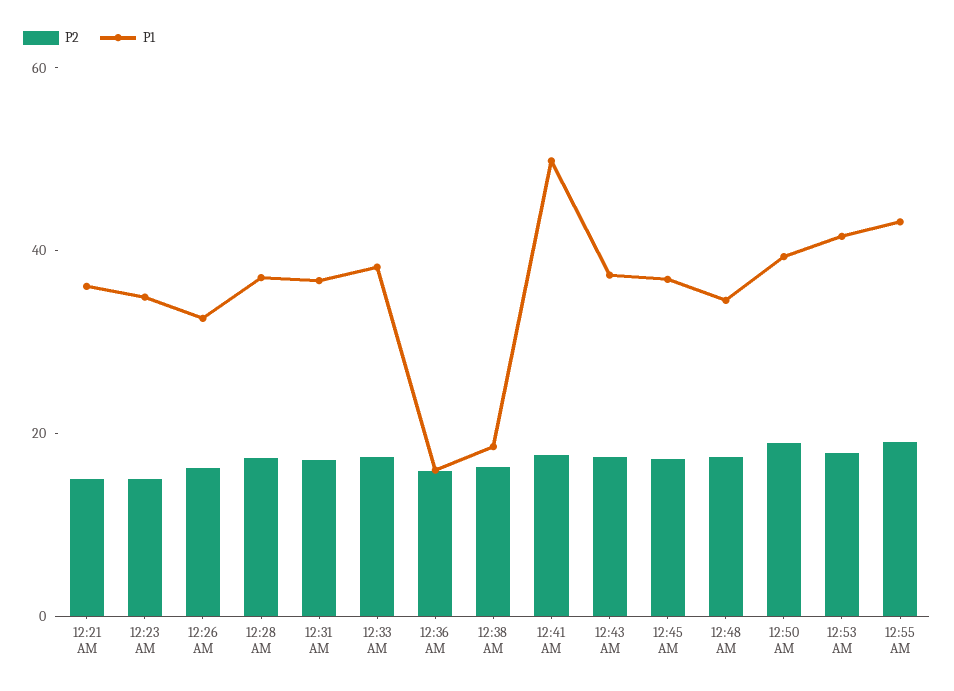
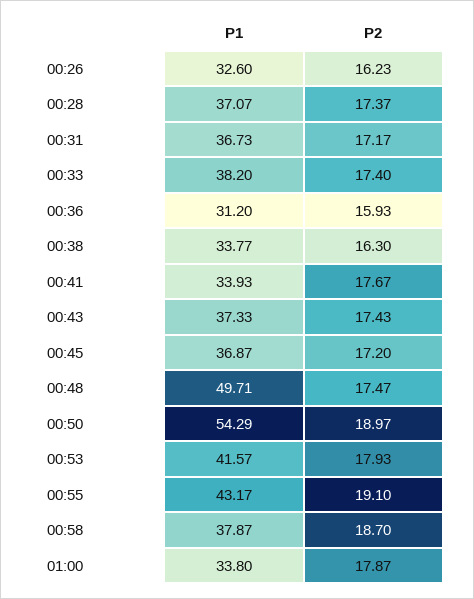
P2, 12:21 AM: 15 -> none
P1, 12:21 AM: 35 -> none
P2, 12:23 AM: 15 -> none
P1, 12:23 AM: 35 -> none
P1, 12:36 AM: 15 -> 31.2
P1, 12:38 AM: 20 -> 33.77
P1, 12:41 AM: 50 -> 33.93
P1, 12:48 AM: 35 -> 49.71
P1, 12:50 AM: 40 -> 54.29
P1, 00:58: none -> 37.87
P2, 00:58: none -> 18.7
P1, 01:00: none -> 33.8
P2, 01:00: none -> 17.87

